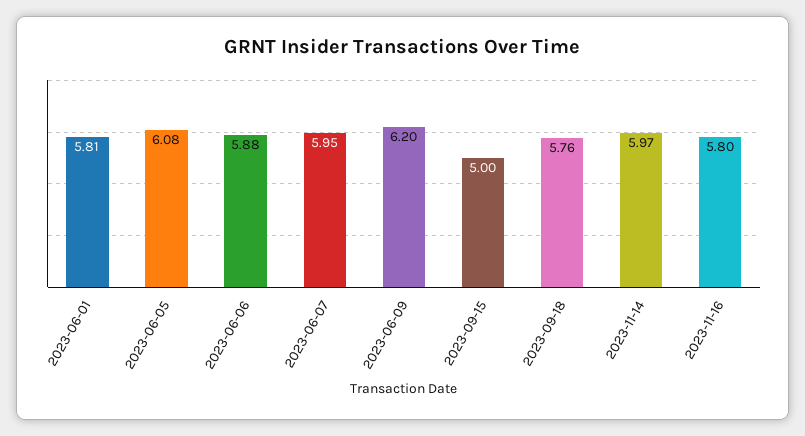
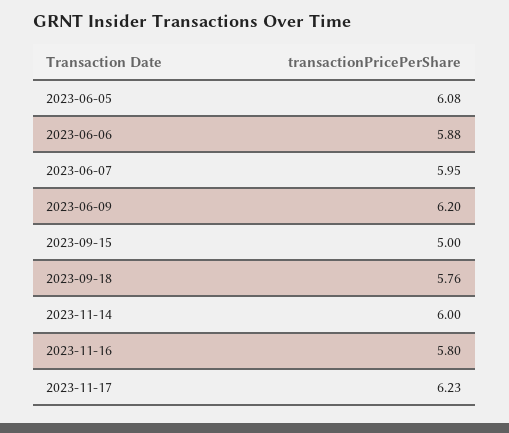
2023-06-01: 5.81 -> none
2023-11-14: 5.97 -> 6
2023-11-17: none -> 6.23

